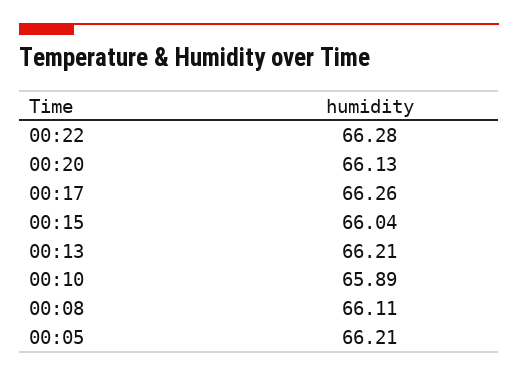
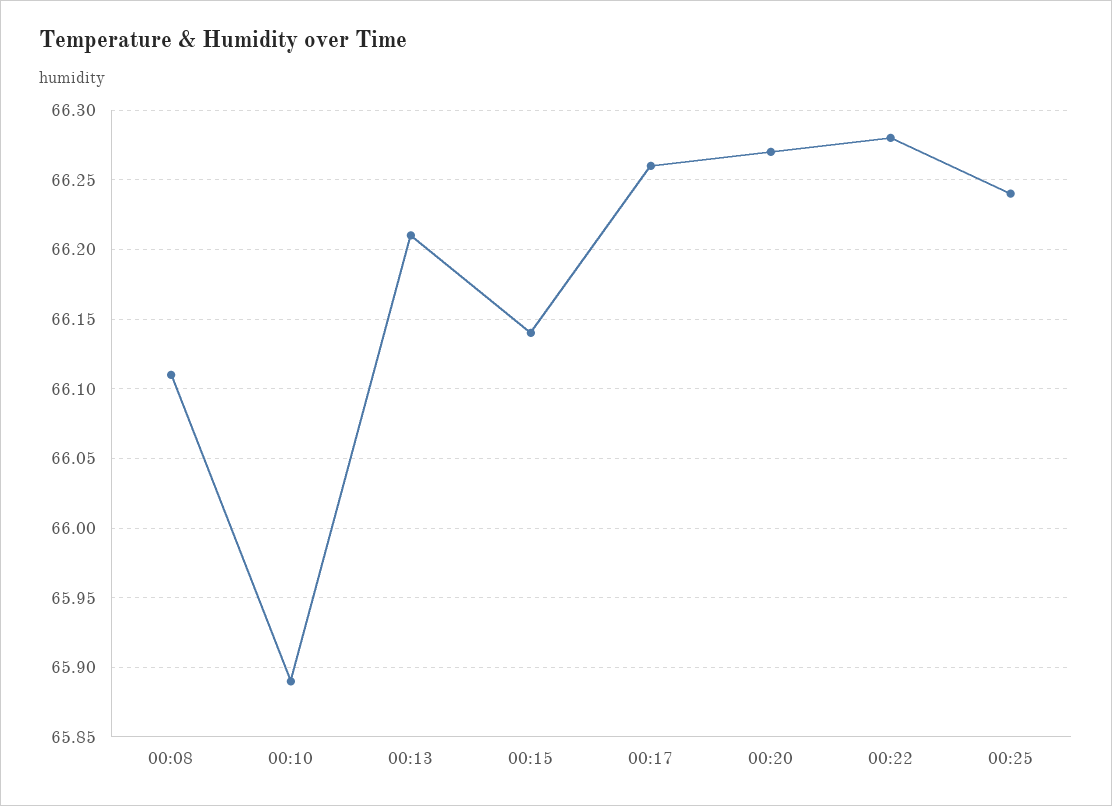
00:20: 66.13 -> 66.27
00:15: 66.04 -> 66.14
00:05: 66.21 -> none
00:25: none -> 66.24

